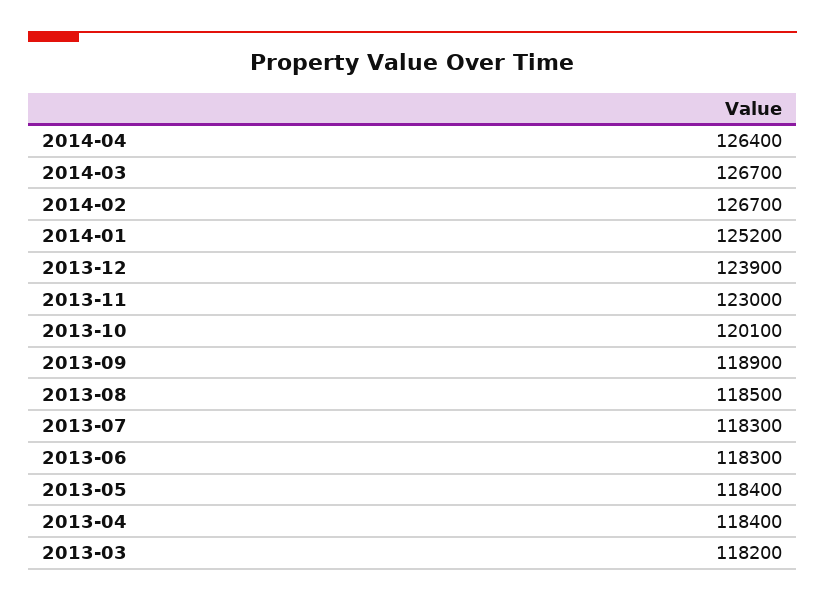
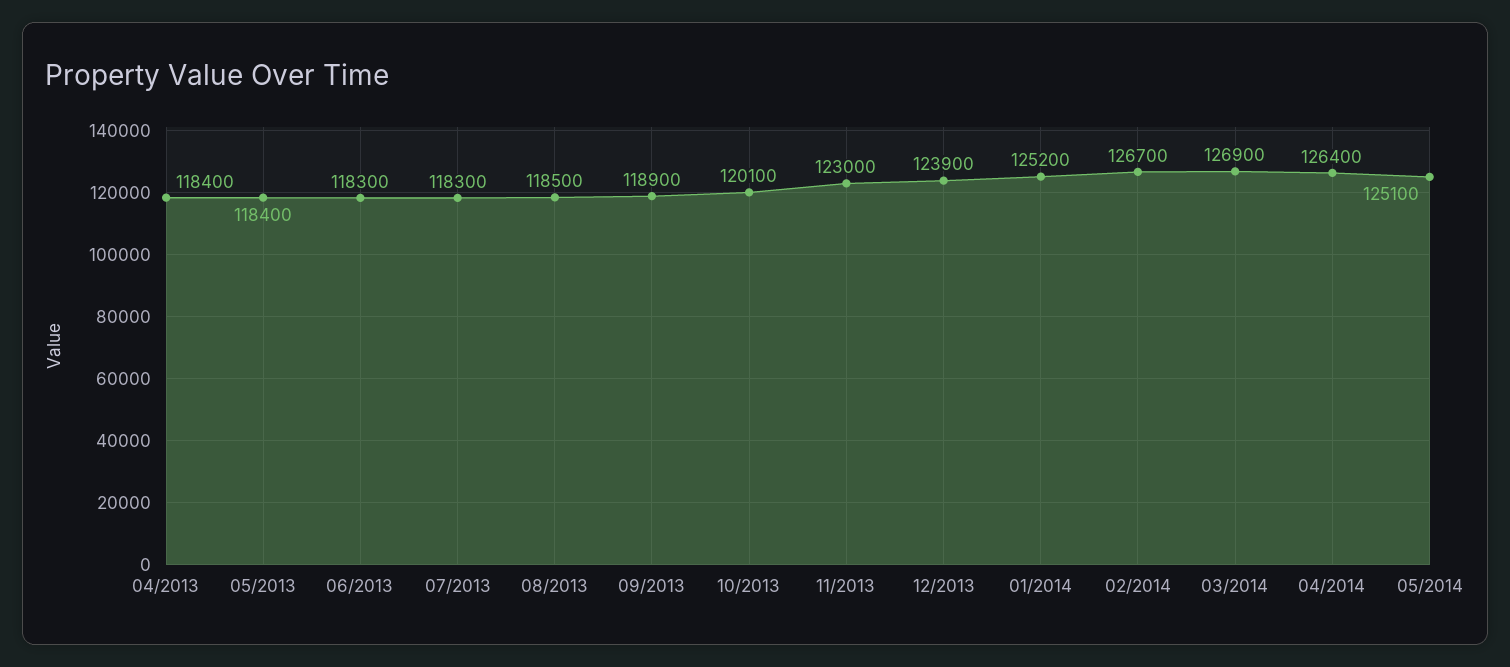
2014-03: 126700 -> 126900
2013-03: 118200 -> none
05/2014: none -> 125100

